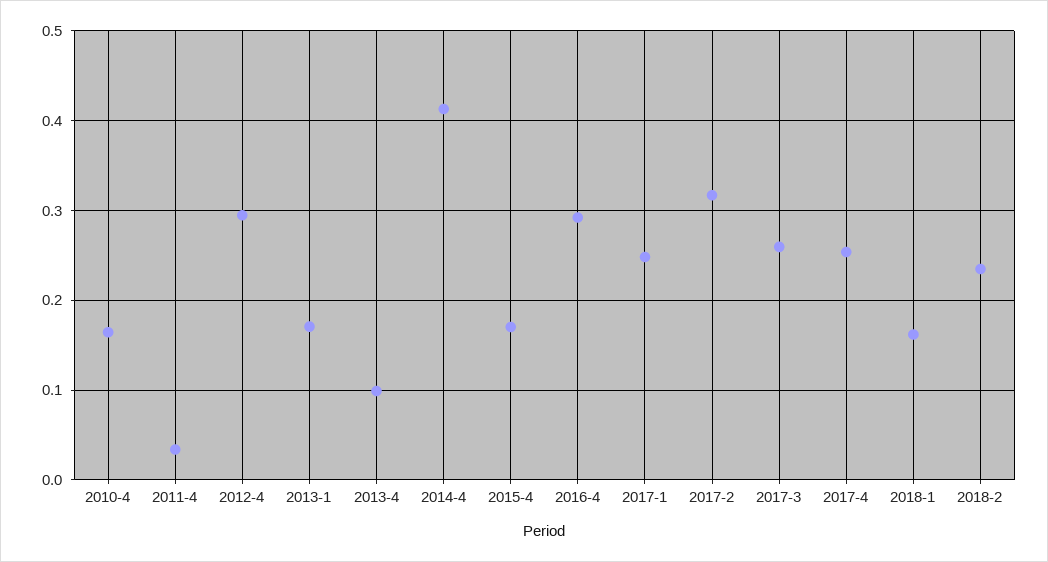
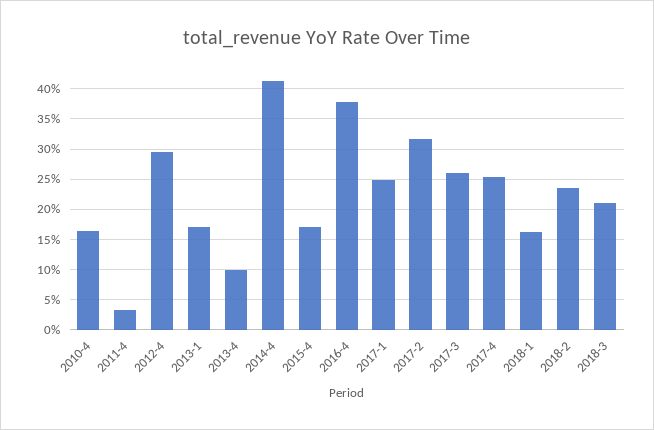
2016-4: 0.29 -> 0.38
2018-3: none -> 0.21

